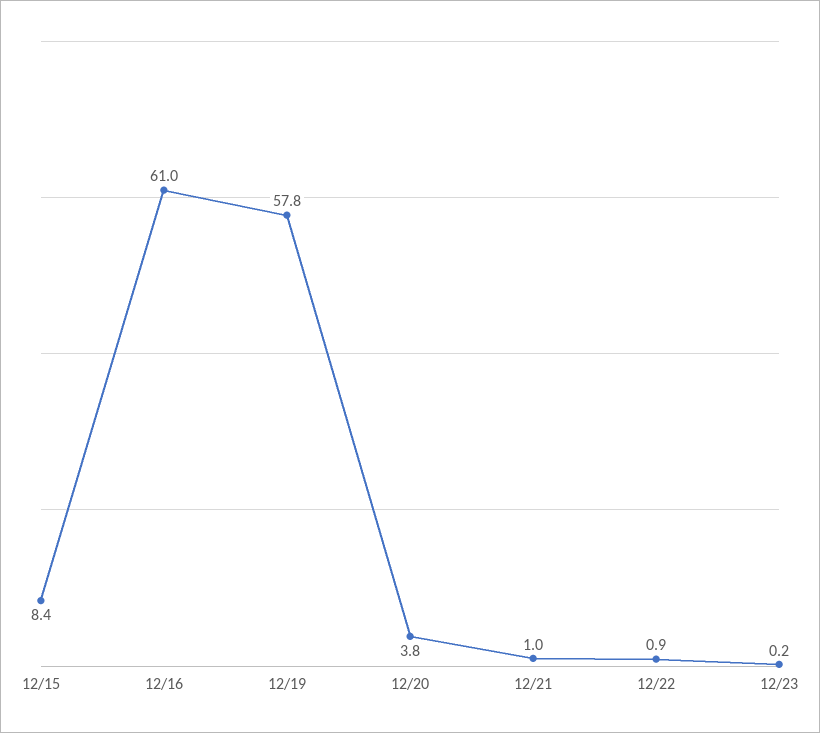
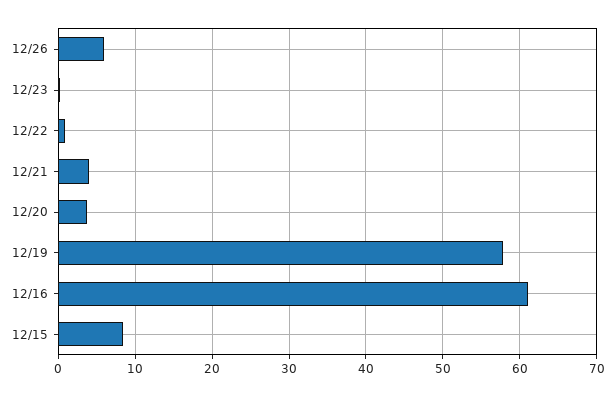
12/21: 1 -> 4
12/26: none -> 6

